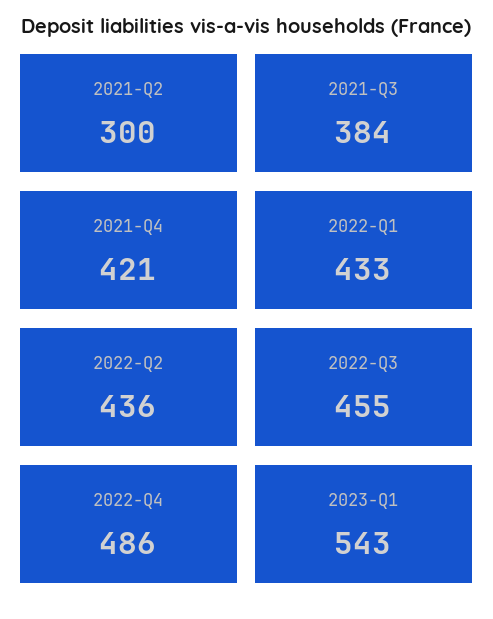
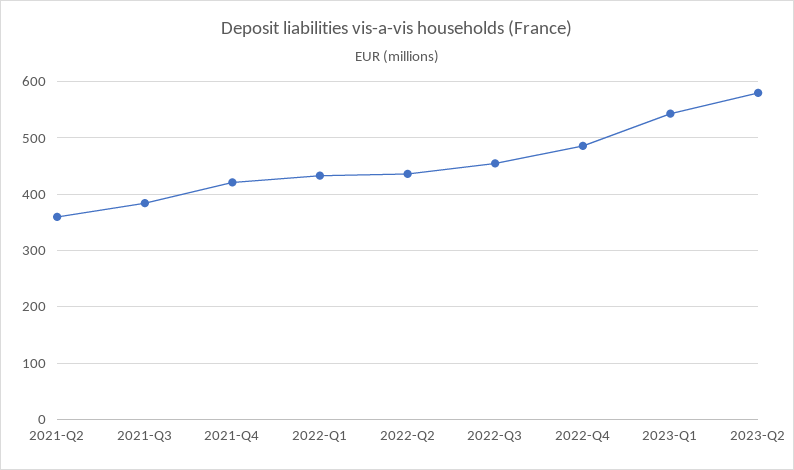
2021-Q2: 300 -> 360
2023-Q2: none -> 580

